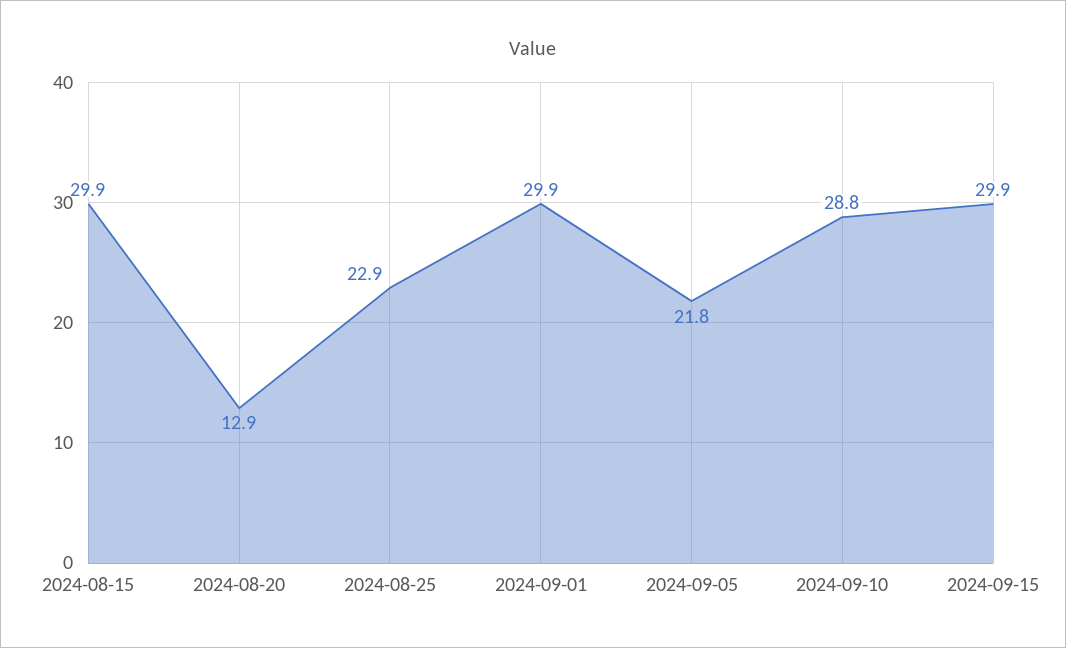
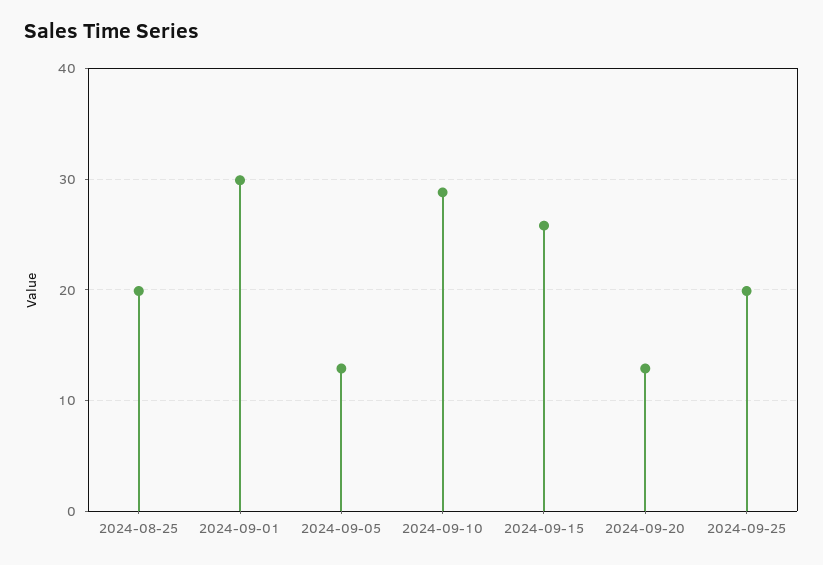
2024-08-15: 29.9 -> none
2024-08-20: 12.9 -> none
2024-08-25: 22.9 -> 20
2024-09-05: 21.8 -> 13
2024-09-15: 29.9 -> 26
2024-09-20: none -> 13
2024-09-25: none -> 20

